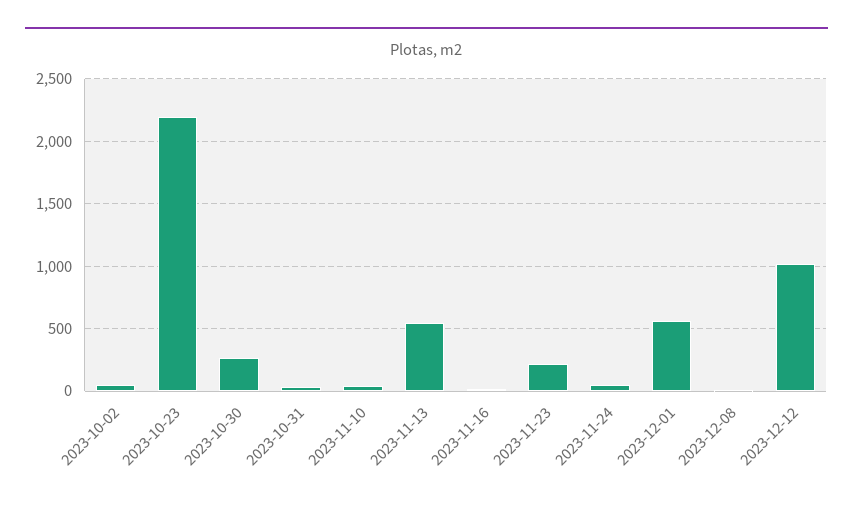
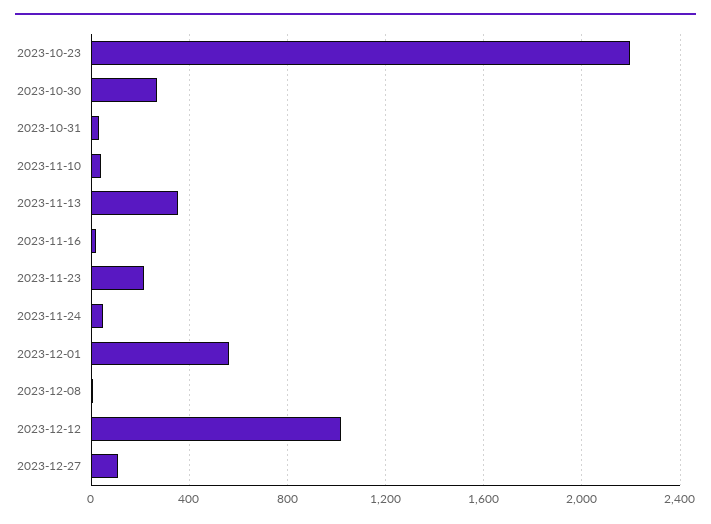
2023-10-02: 50 -> none
2023-11-13: 550 -> 350
2023-12-27: none -> 100

